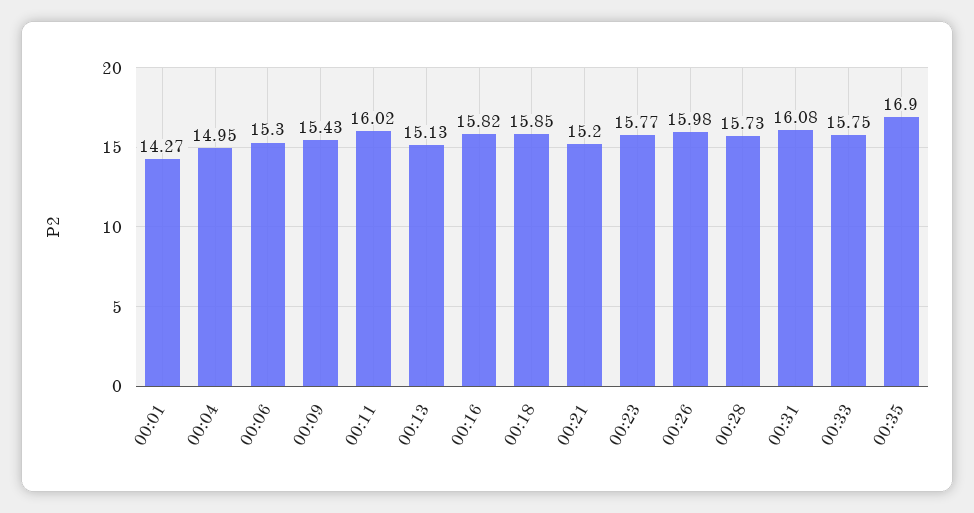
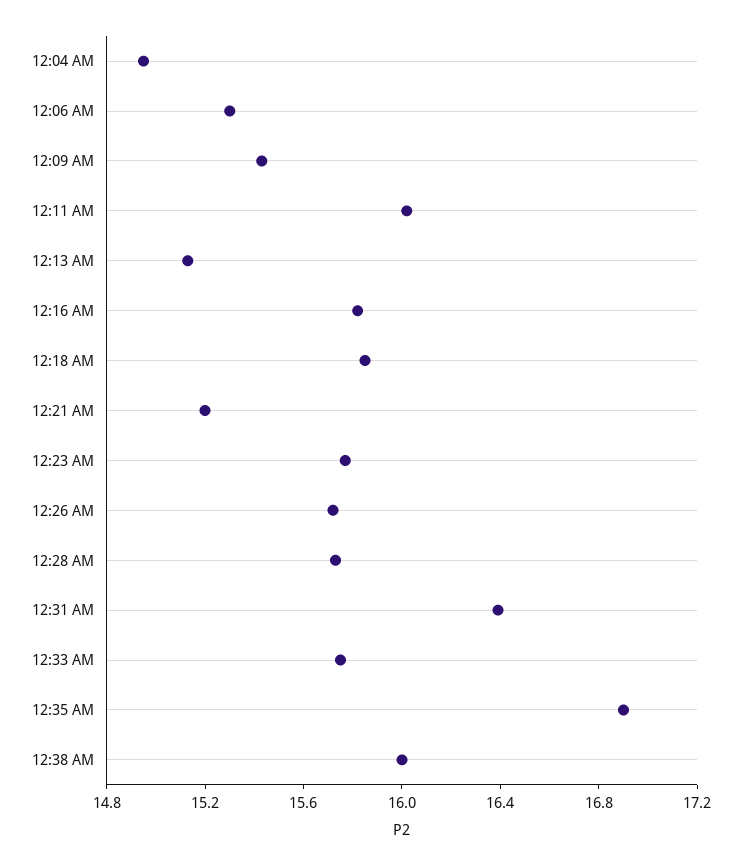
00:01: 14.27 -> none
00:26: 15.98 -> 15.7
00:31: 16.08 -> 16.4
12:38 AM: none -> 16

